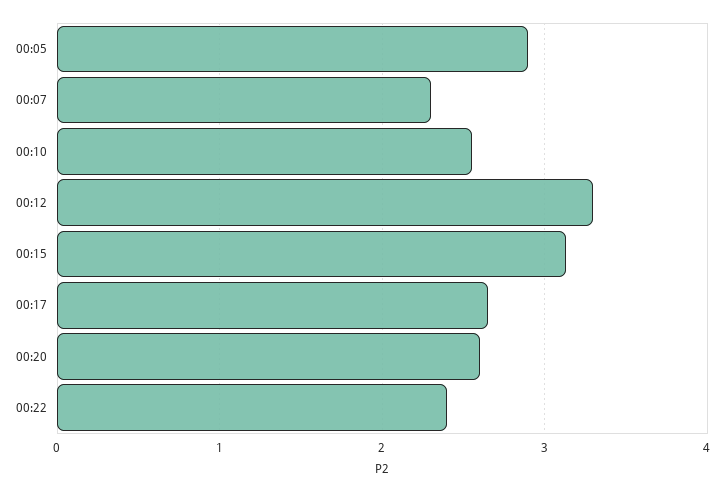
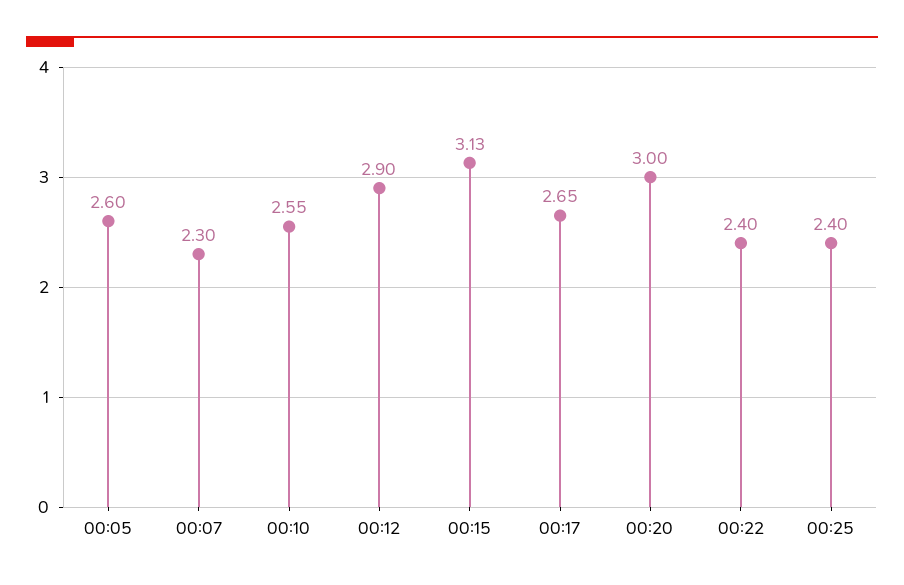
00:05: 2.9 -> 2.6
00:12: 3.3 -> 2.9
00:20: 2.6 -> 3
00:25: none -> 2.4

